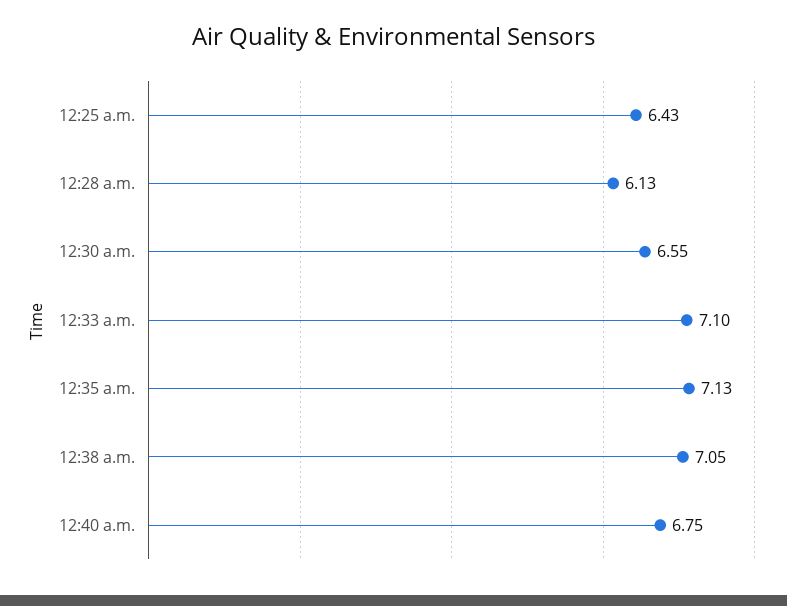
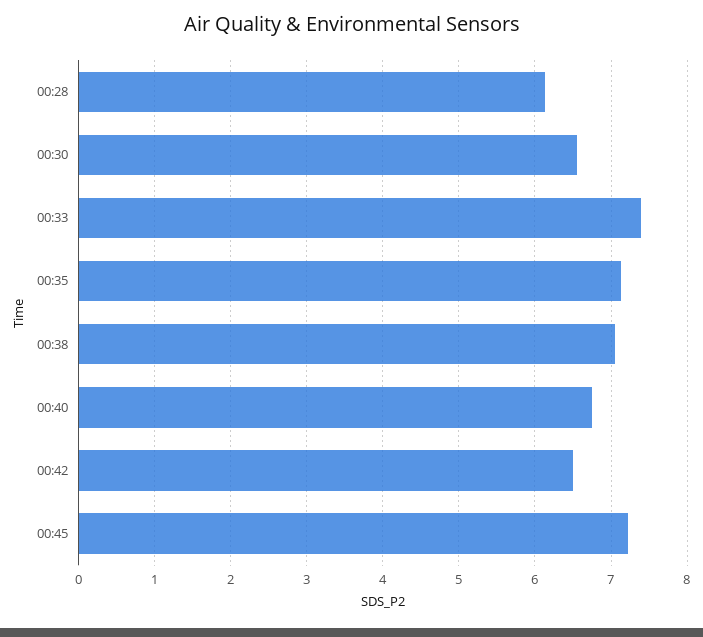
12:25 a.m.: 6.43 -> none
12:33 a.m.: 7.1 -> 7.4
00:42: none -> 6.5
00:45: none -> 7.2

